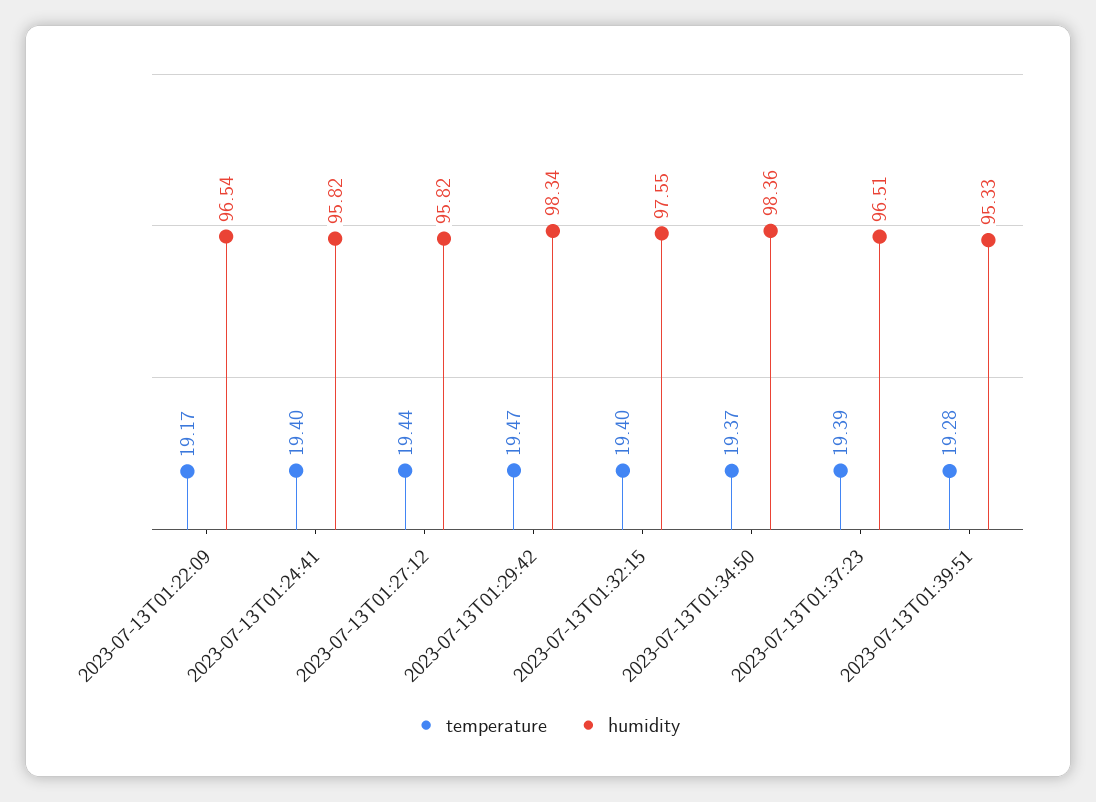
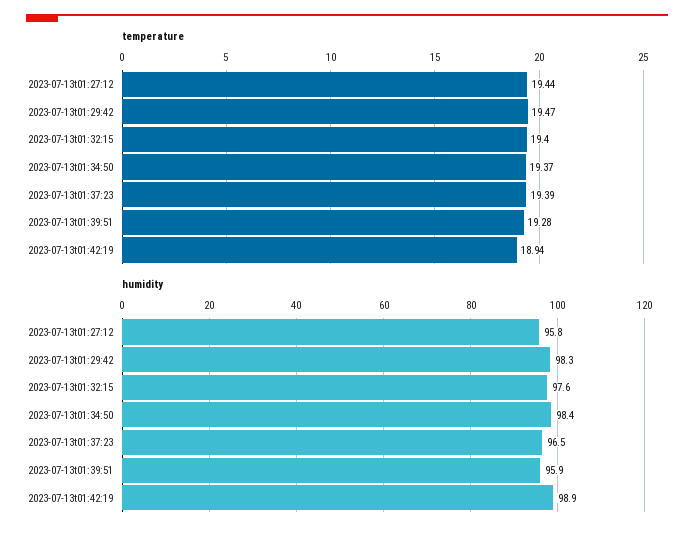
temperature, 2023-07-13T01:22:09: 19.17 -> none
humidity, 2023-07-13T01:22:09: 96.54 -> none
temperature, 2023-07-13T01:24:41: 19.4 -> none
humidity, 2023-07-13T01:24:41: 95.82 -> none
humidity, 2023-07-13T01:39:51: 95.33 -> 95.9
temperature, 2023-07-13t01:42:19: none -> 18.94
humidity, 2023-07-13t01:42:19: none -> 98.9

